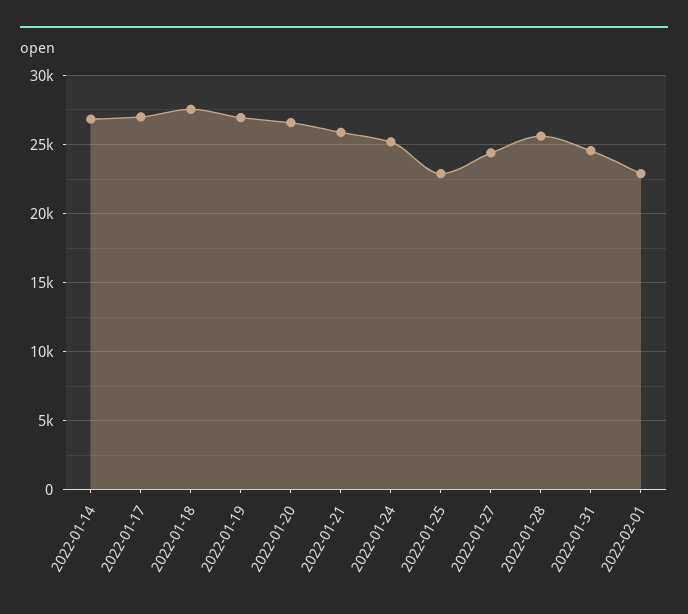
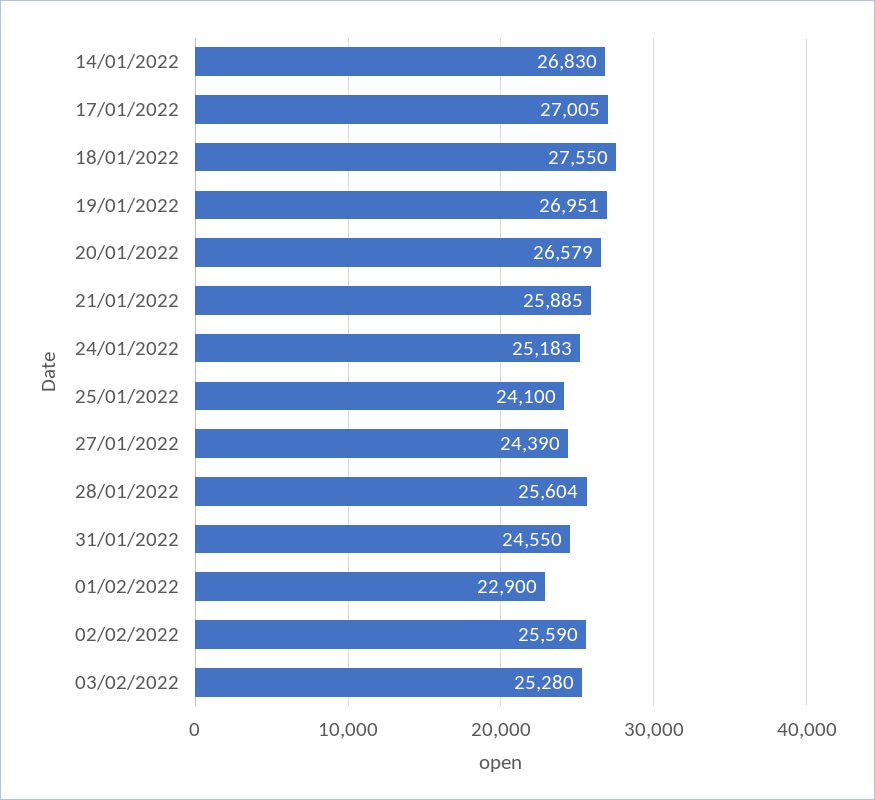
2022-01-25: 23000 -> 24100
02/02/2022: none -> 25590
03/02/2022: none -> 25280

